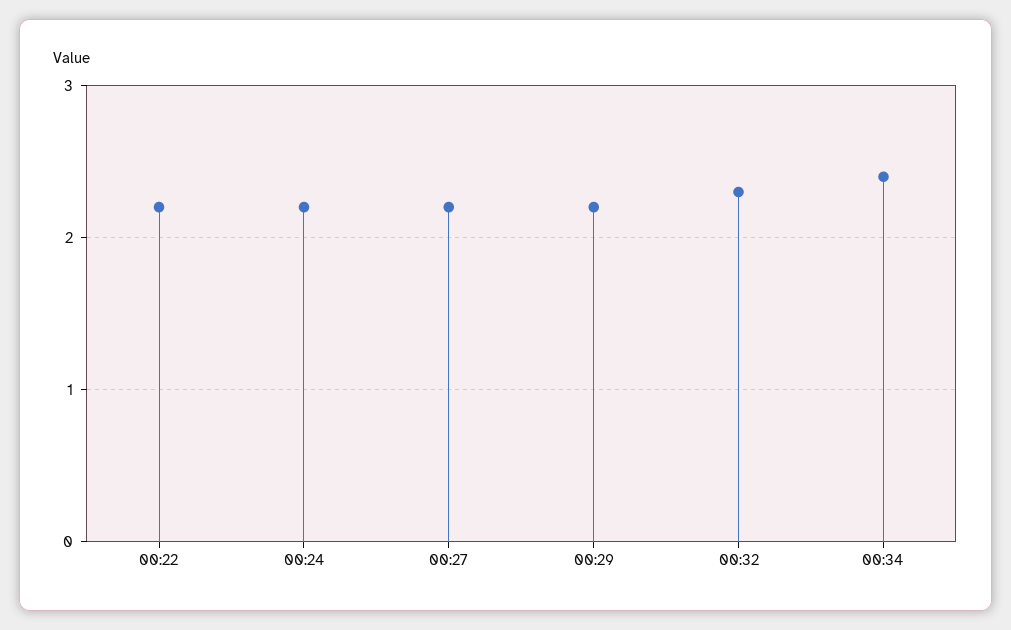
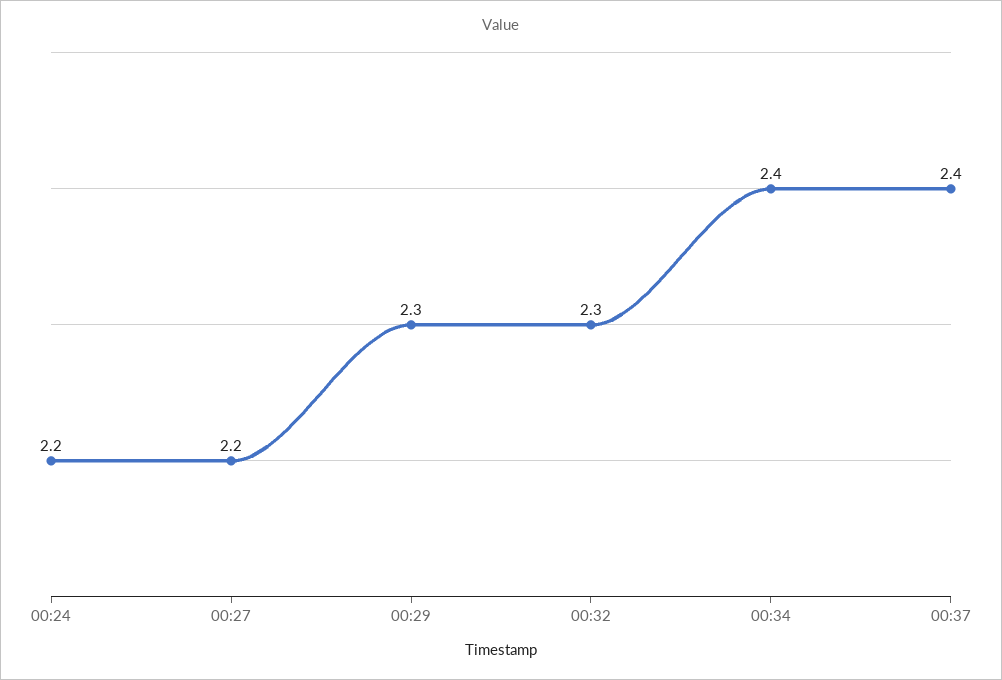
00:22: 2.2 -> none
00:29: 2.2 -> 2.3
00:37: none -> 2.4

